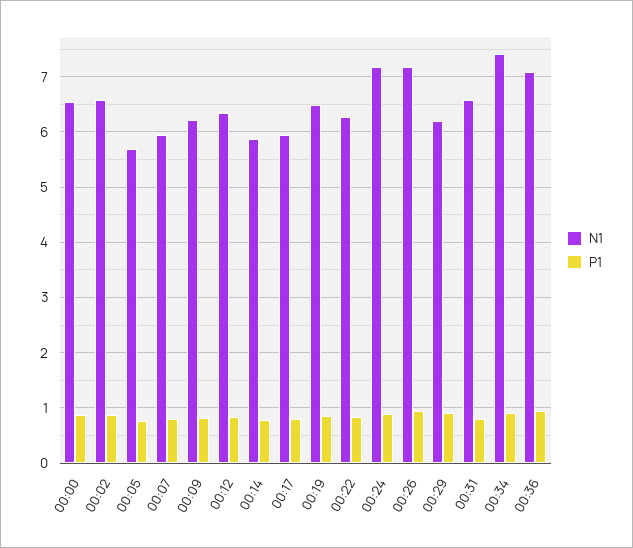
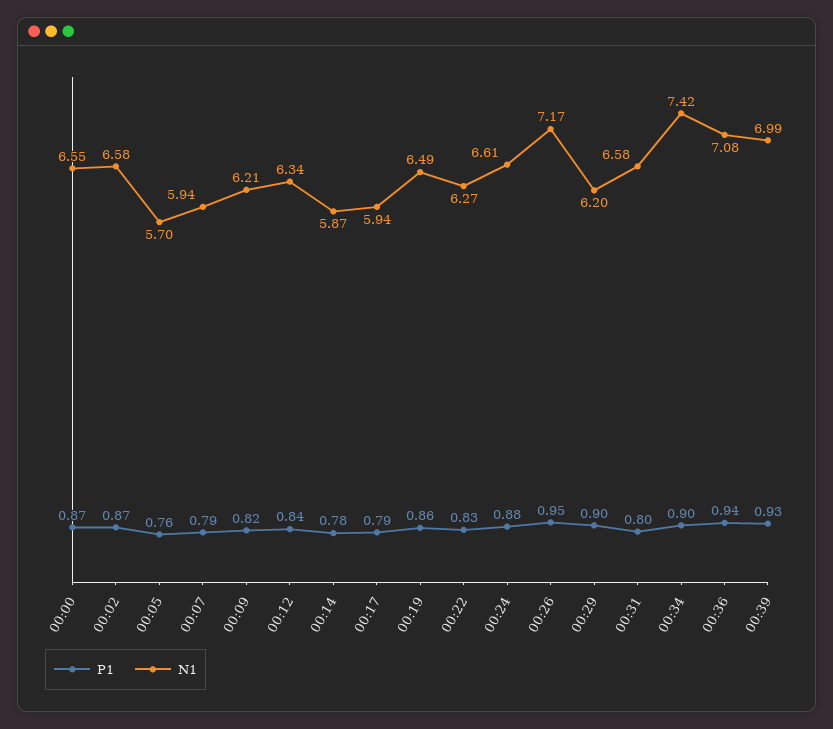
N1, 00:24: 7.2 -> 6.61
P1, 00:39: none -> 0.93
N1, 00:39: none -> 6.99

